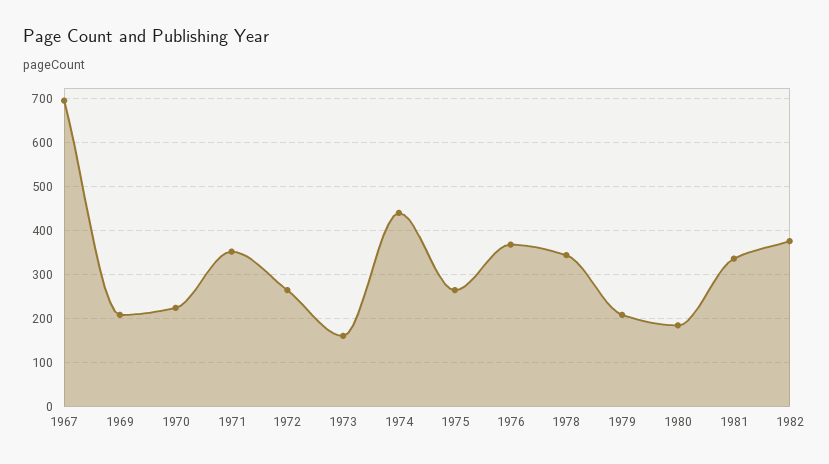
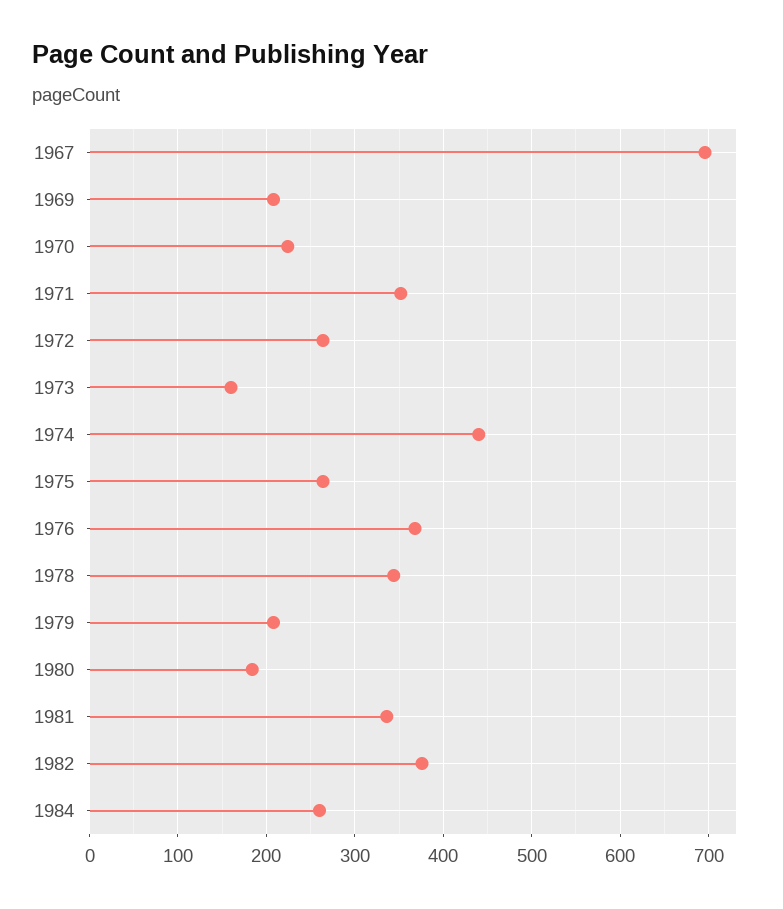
1984: none -> 260

